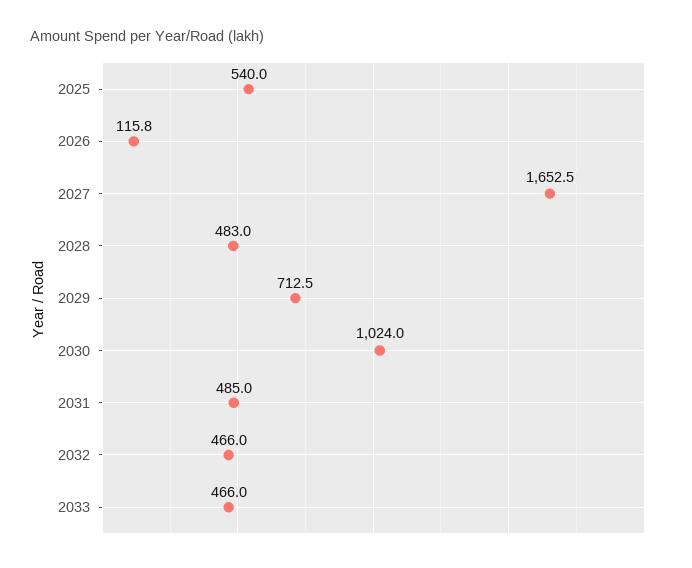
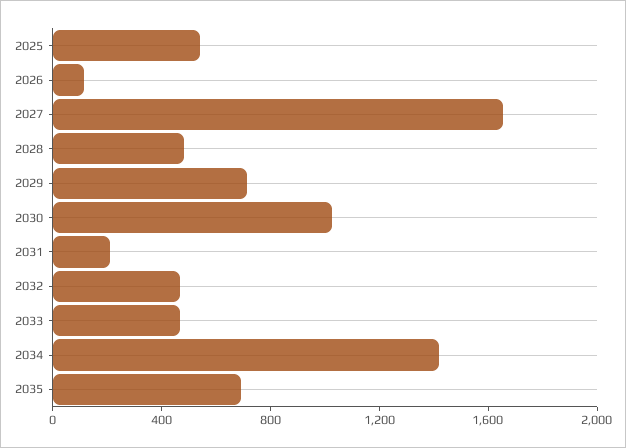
2031: 485 -> 200
2034: none -> 1400
2035: none -> 700

